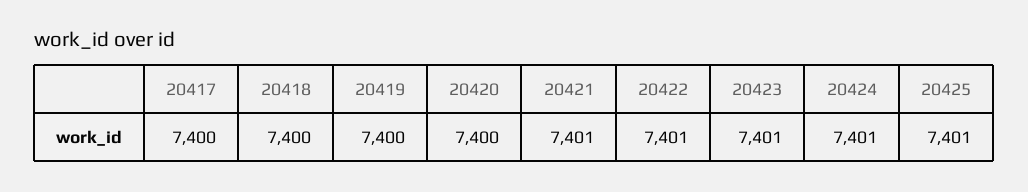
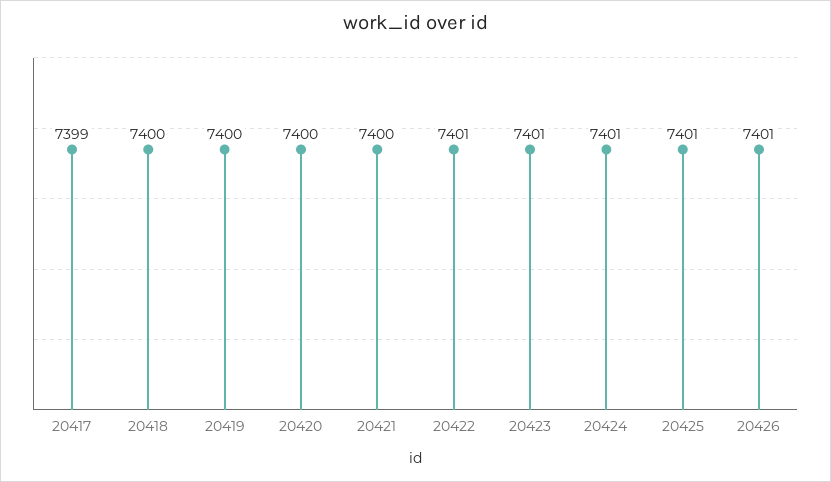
20417: 7400 -> 7399
20421: 7401 -> 7400
20426: none -> 7401

